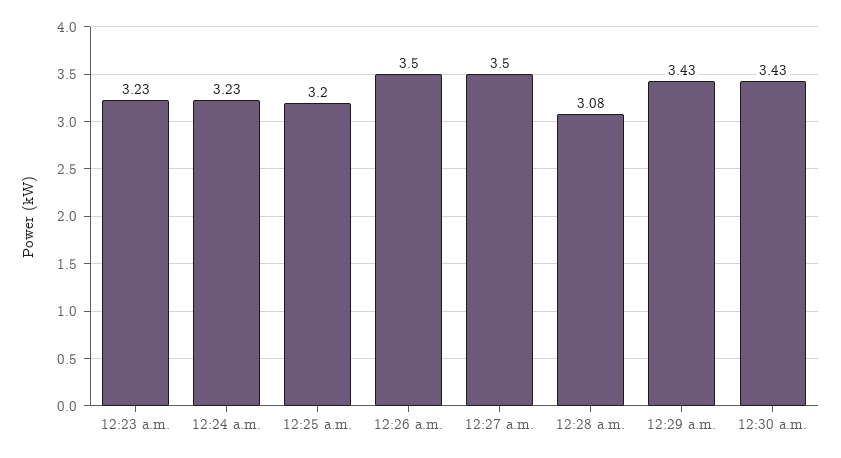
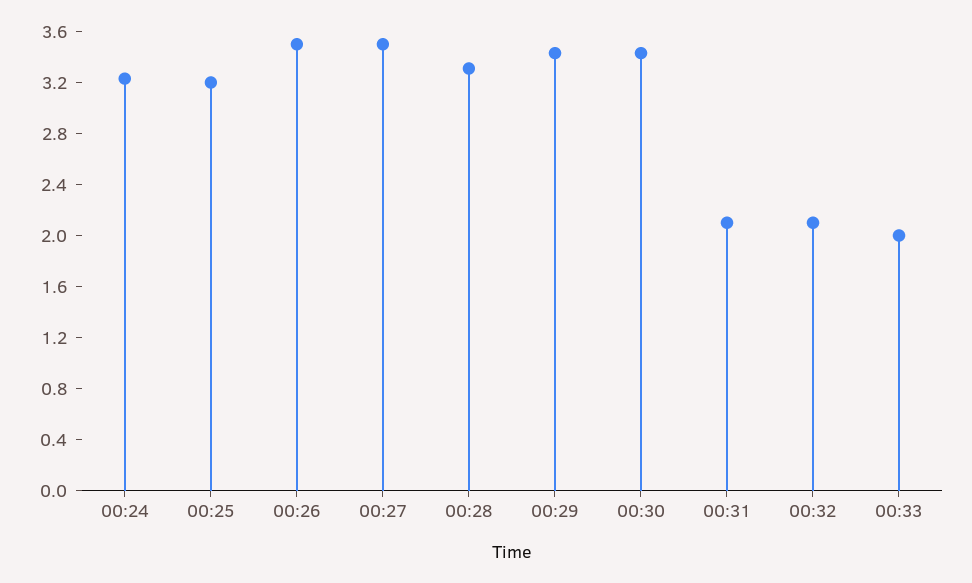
12:23 a.m.: 3.23 -> none
12:28 a.m.: 3.08 -> 3.3
00:31: none -> 2.1
00:32: none -> 2.1
00:33: none -> 2

